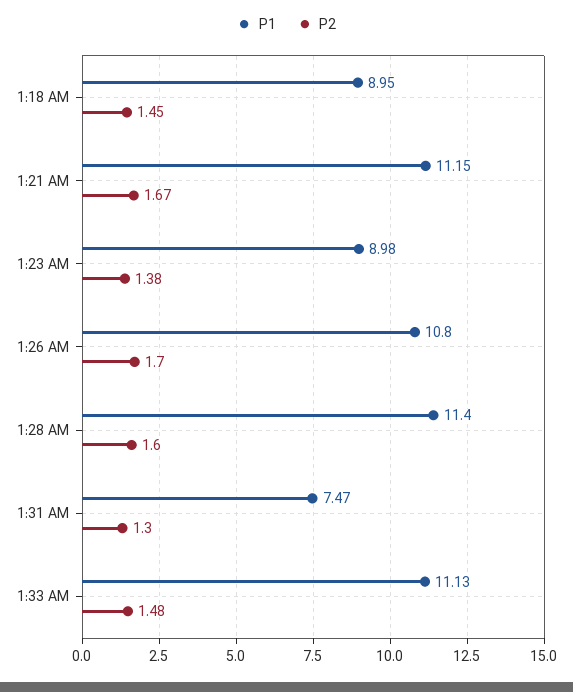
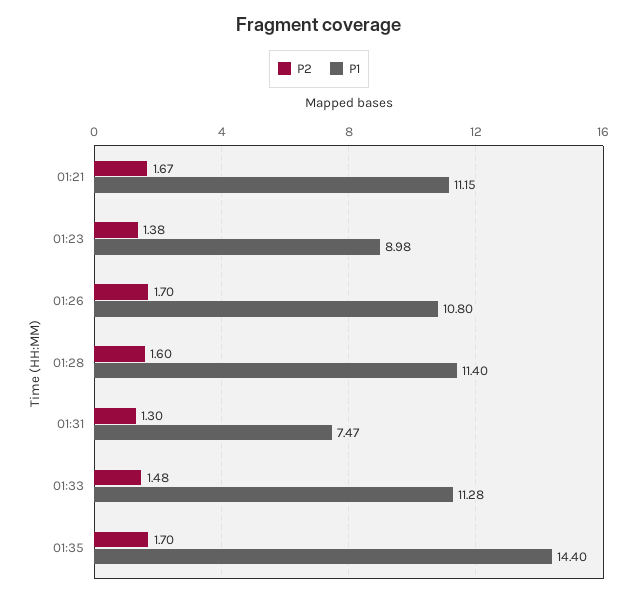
P1, 1:18 AM: 8.95 -> none
P2, 1:18 AM: 1.45 -> none
P1, 1:33 AM: 11.13 -> 11.28
P2, 01:35: none -> 1.7
P1, 01:35: none -> 14.4

